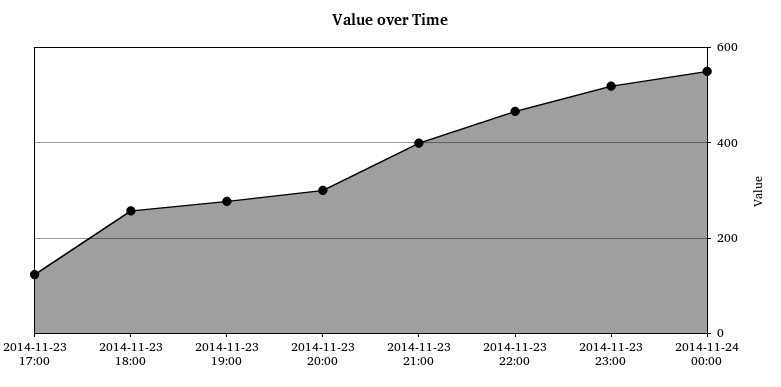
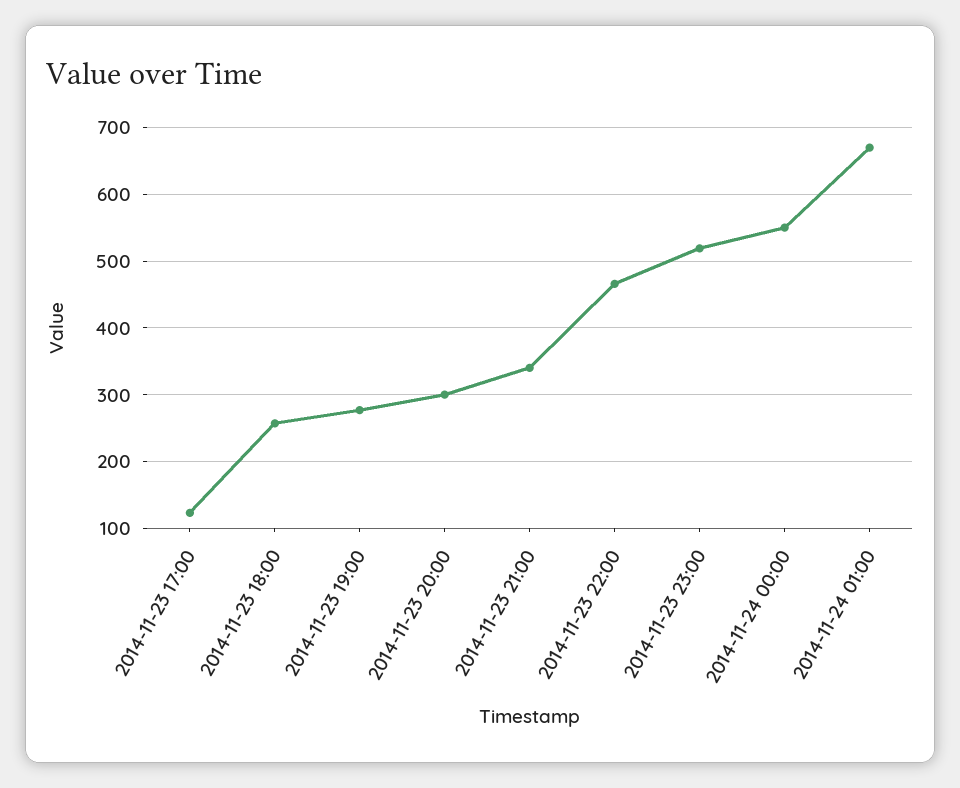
2014-11-23 21:00: 400 -> 340
2014-11-24 01:00: none -> 670

